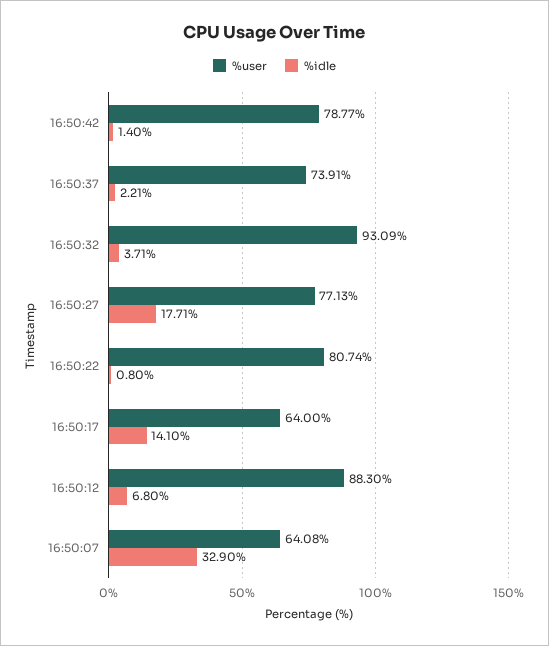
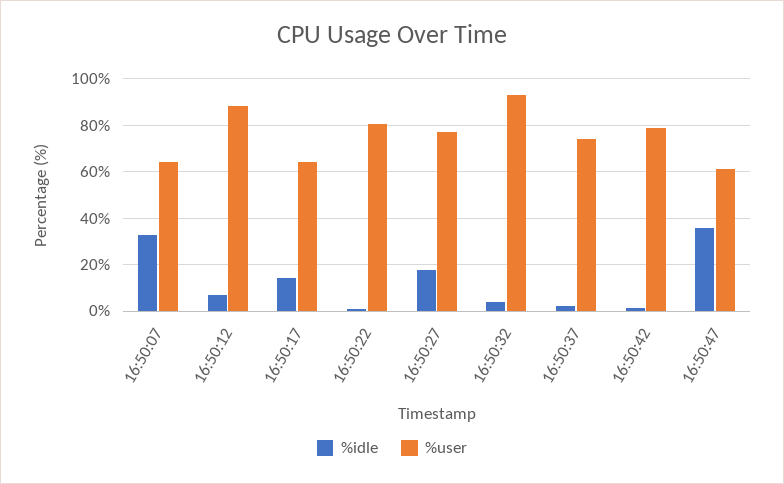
%idle, 16:50:47: none -> 35
%user, 16:50:47: none -> 60

